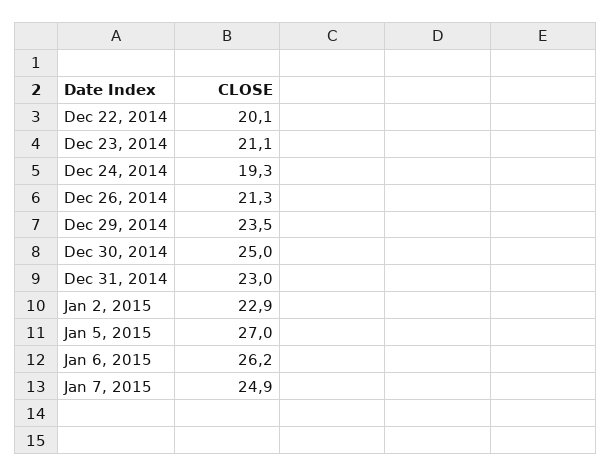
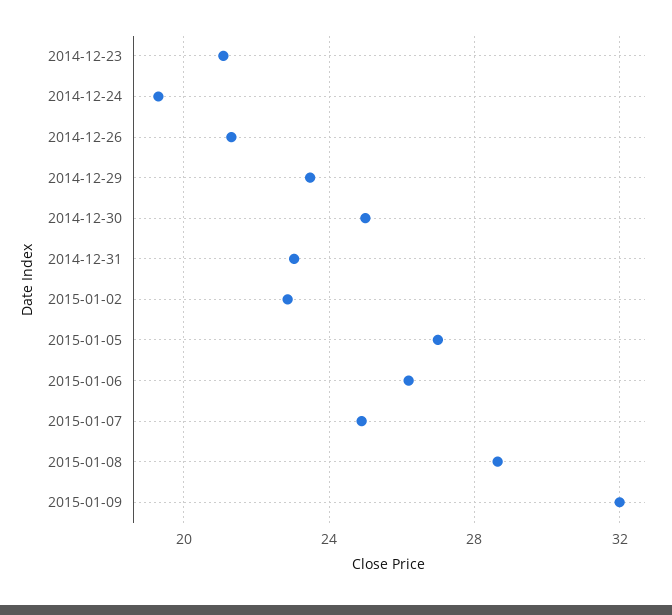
Dec 22, 2014: 20.1 -> none
2015-01-08: none -> 28.5
2015-01-09: none -> 32

